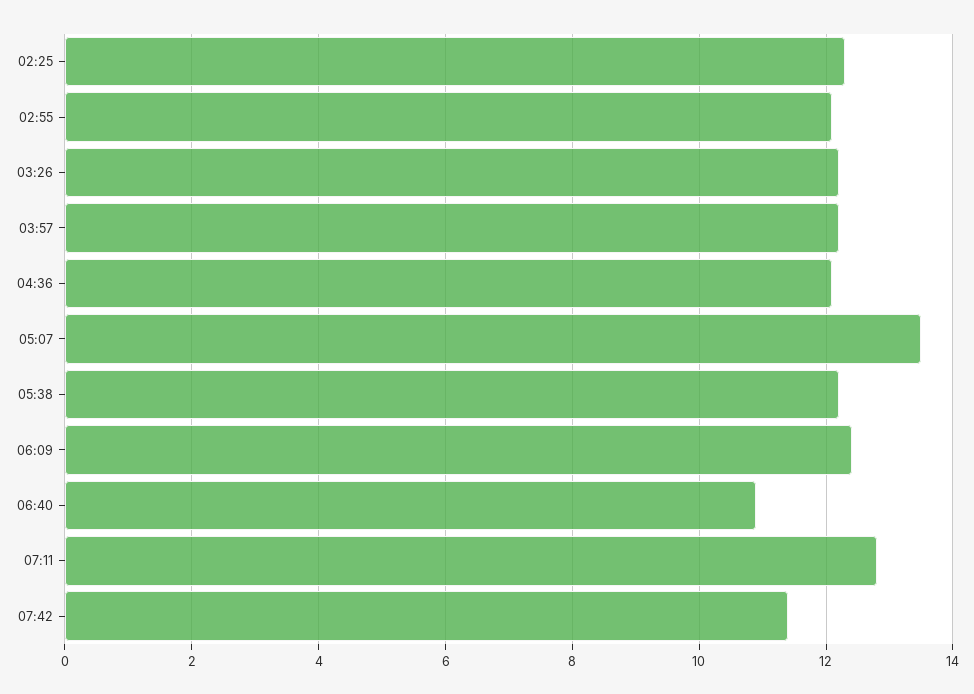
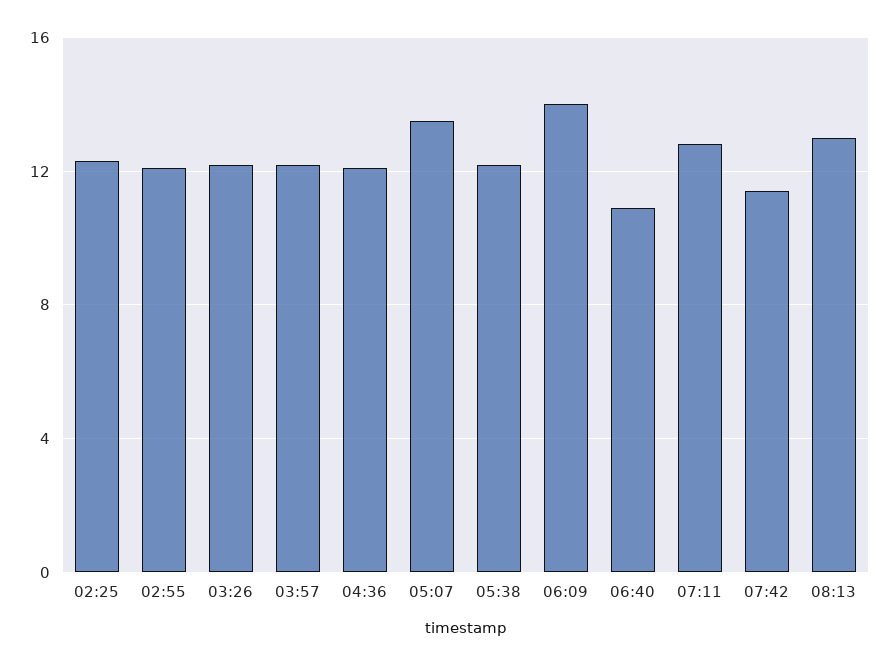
06:09: 12.5 -> 14
08:13: none -> 13

